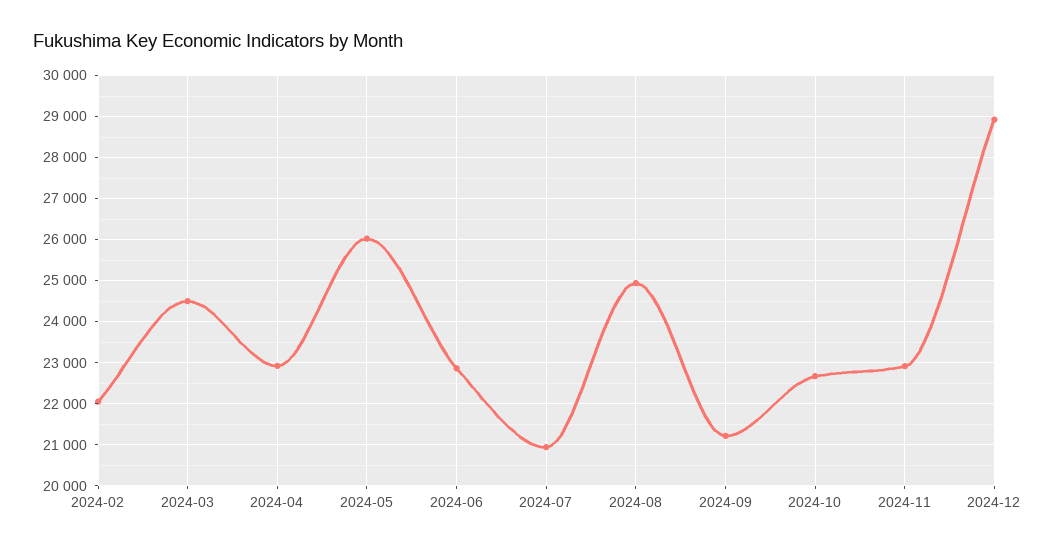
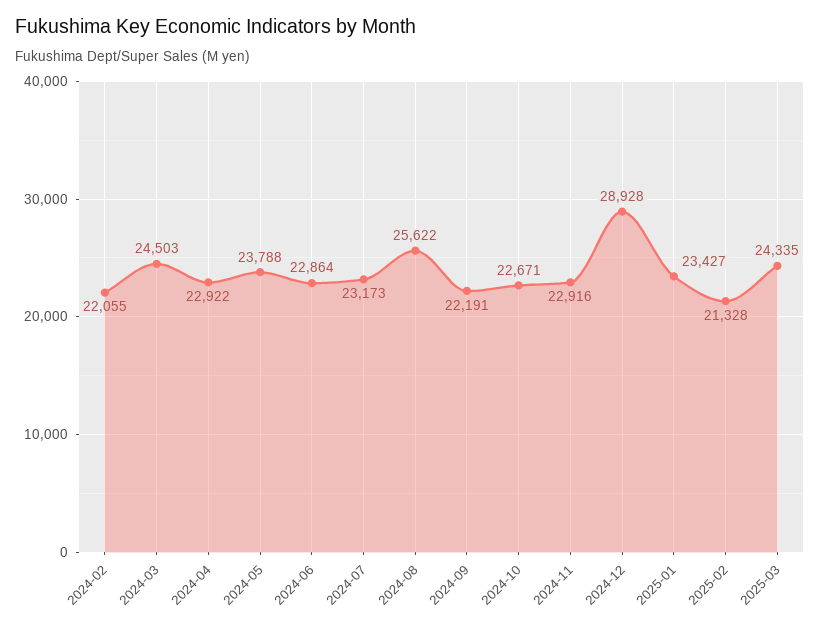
2024-05: 26000 -> 23788
2024-07: 21000 -> 23173
2024-08: 25000 -> 25622
2024-09: 21200 -> 22191
2025-01: none -> 23427
2025-02: none -> 21328
2025-03: none -> 24335

